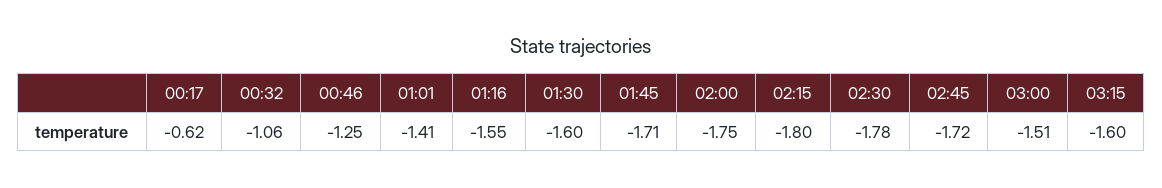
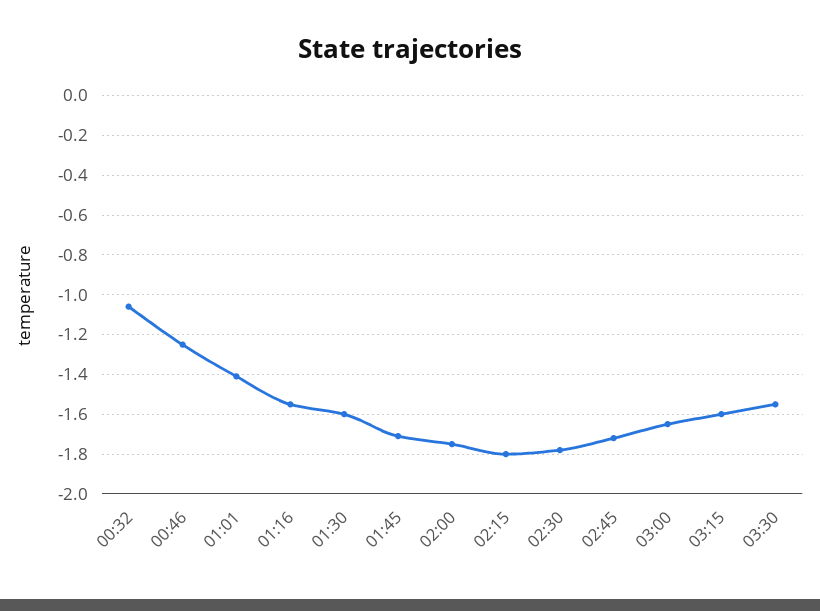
00:17: -0.62 -> none
03:00: -1.51 -> -1.65
03:30: none -> -1.55

